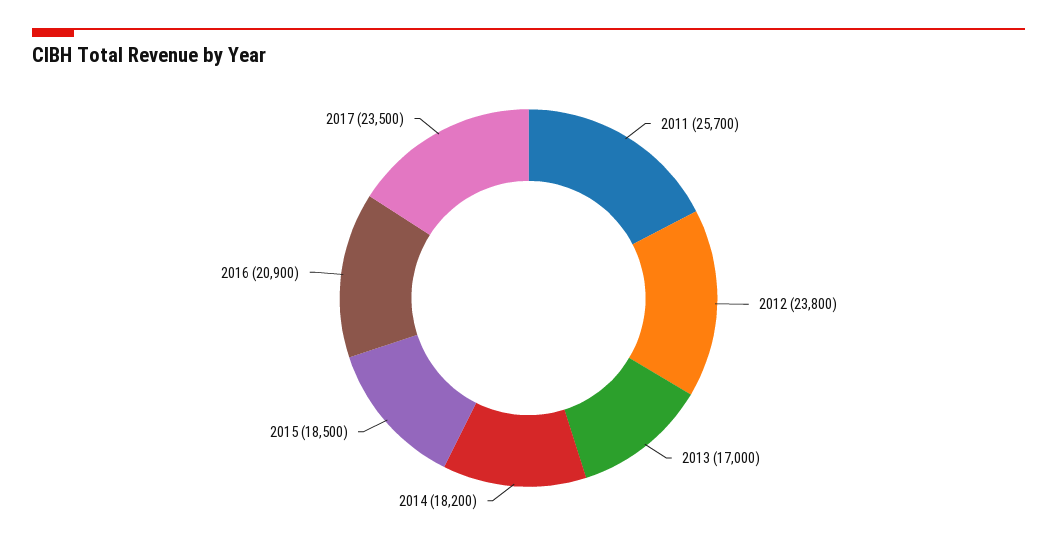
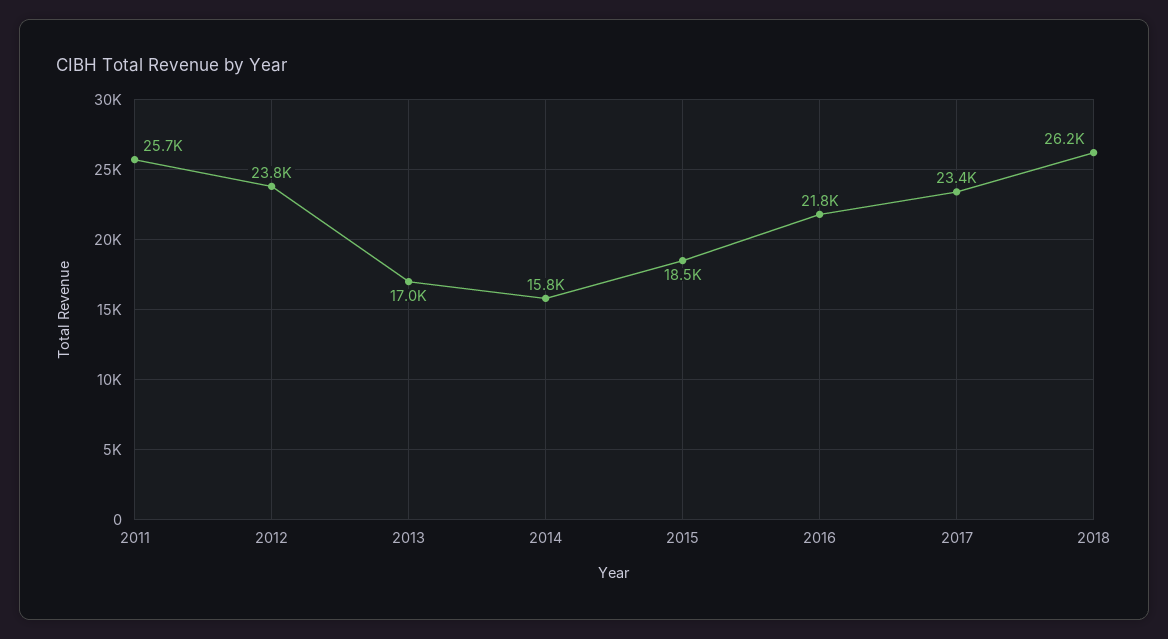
2014: 18200 -> 15800
2016: 20900 -> 21800
2017: 23500 -> 23400
2018: none -> 26200

